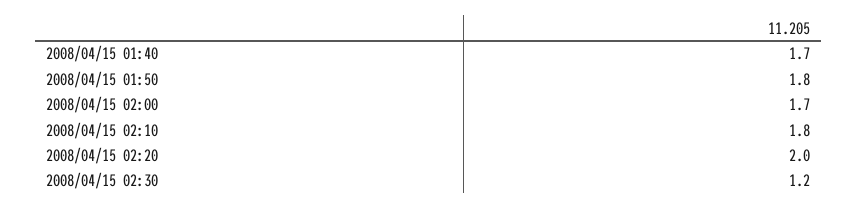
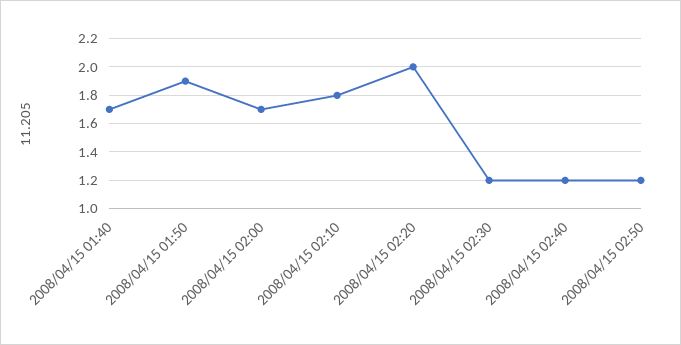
2008/04/15 01:50: 1.8 -> 1.9
2008/04/15 02:40: none -> 1.2
2008/04/15 02:50: none -> 1.2

